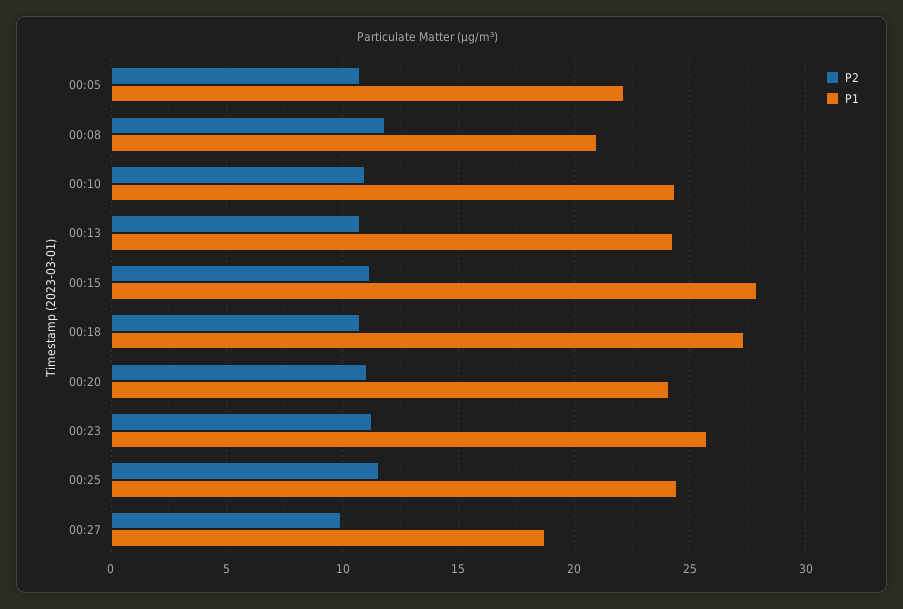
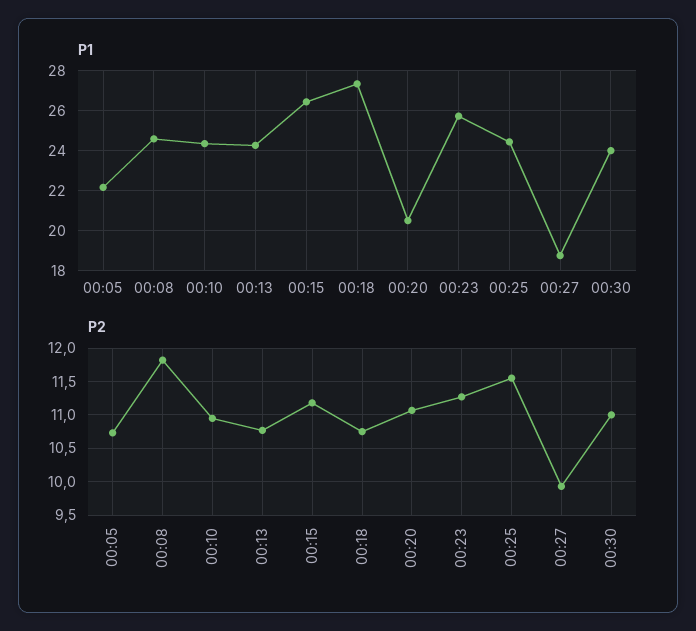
P1, 00:08: 21 -> 24.5
P1, 00:15: 28 -> 26.5
P1, 00:20: 24 -> 20.5
P1, 00:30: none -> 24
P2, 00:30: none -> 11

